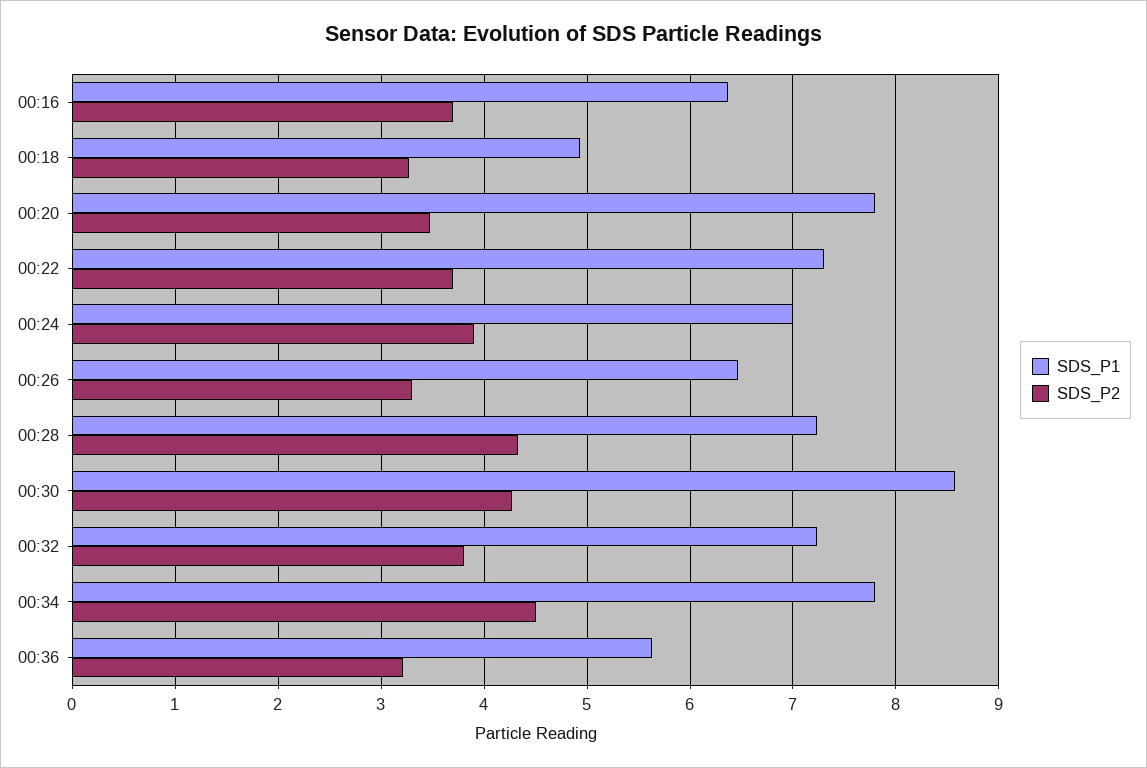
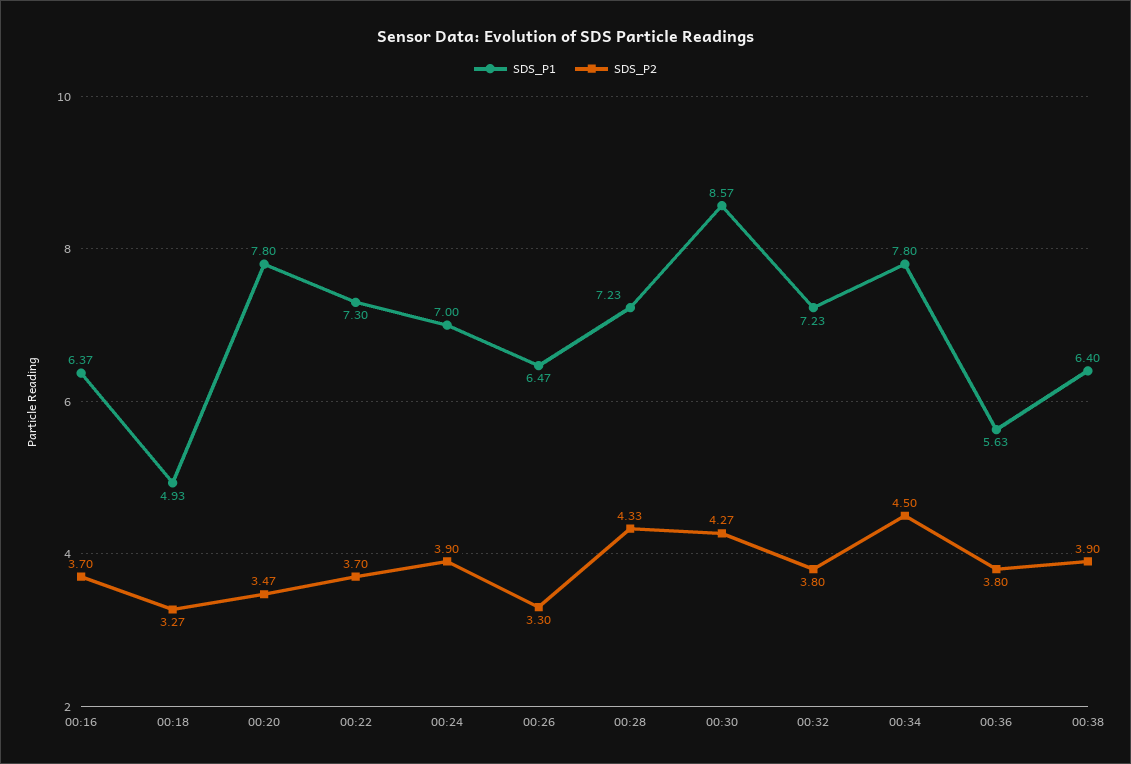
SDS_P2, 00:36: 3.2 -> 3.8
SDS_P1, 00:38: none -> 6.4
SDS_P2, 00:38: none -> 3.9

